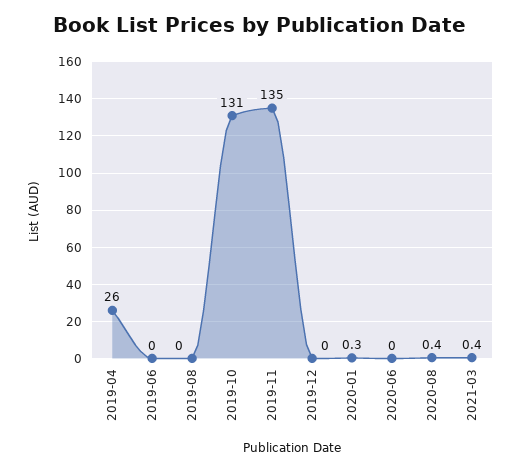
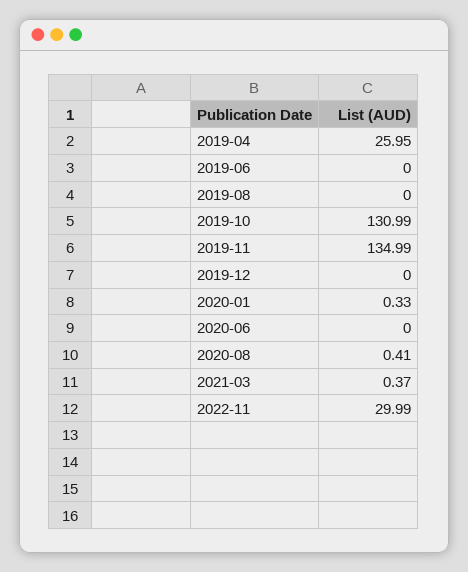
2022-11: none -> 29.99

